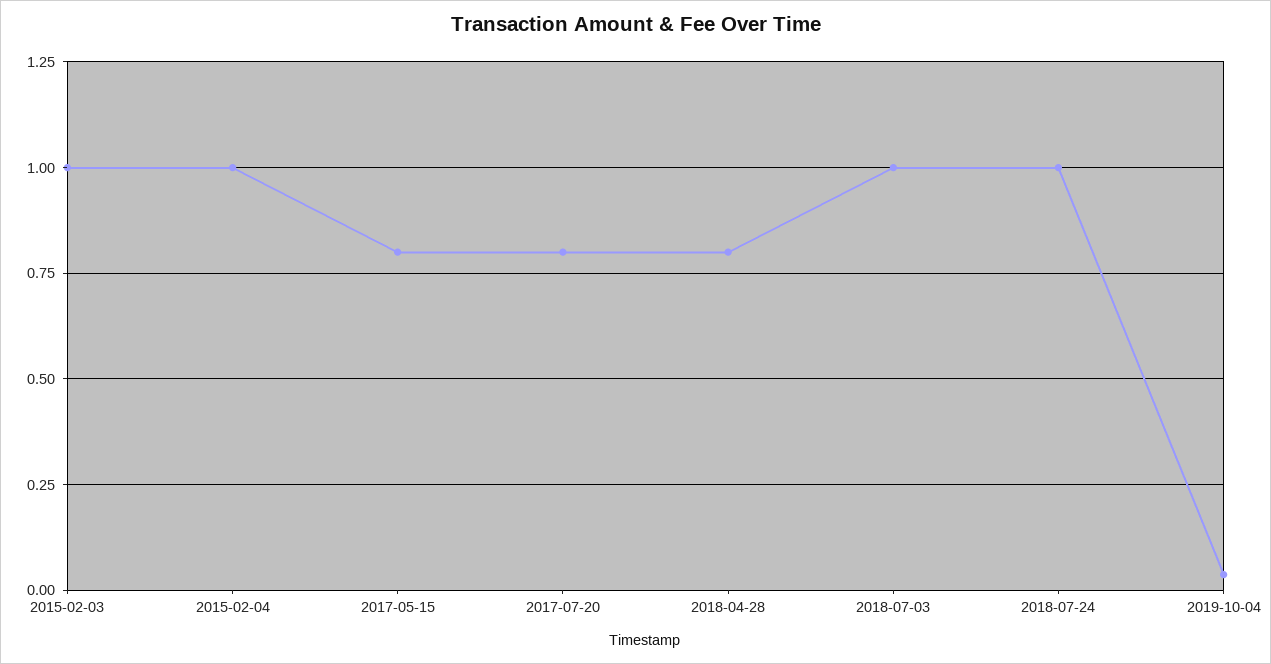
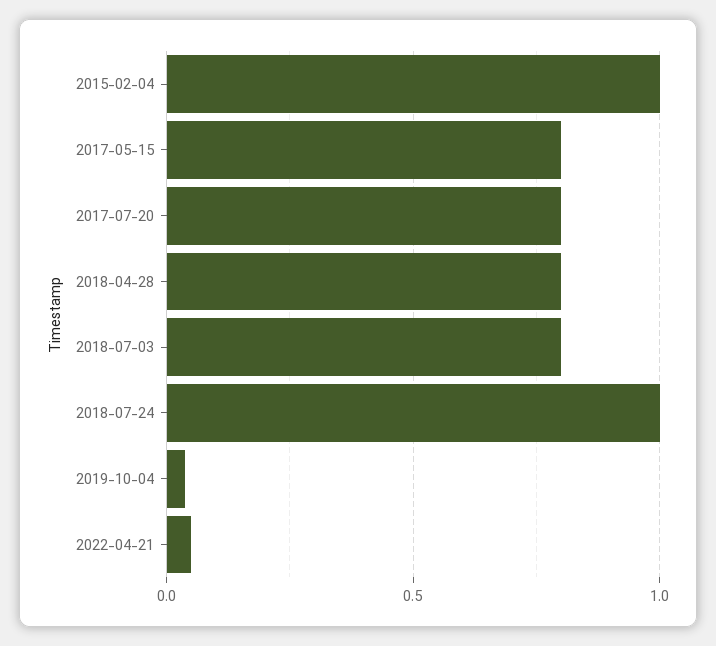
2015-02-03: 1 -> none
2018-07-03: 1 -> 0.8
2022-04-21: none -> 0.05

